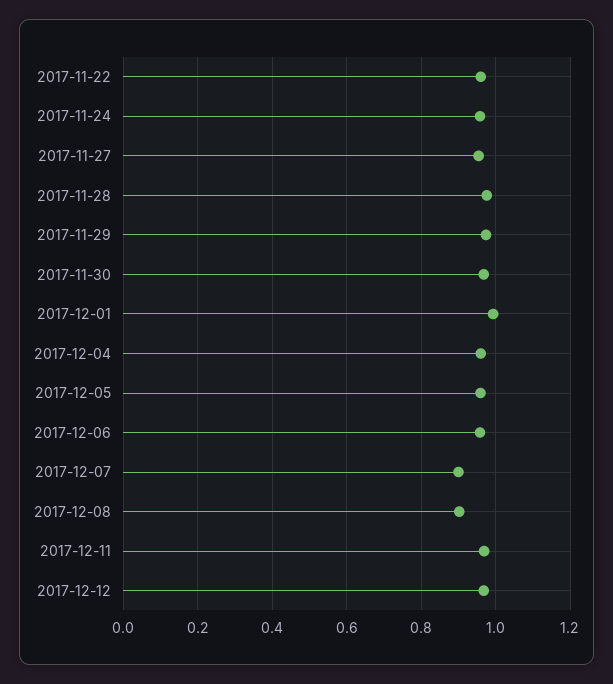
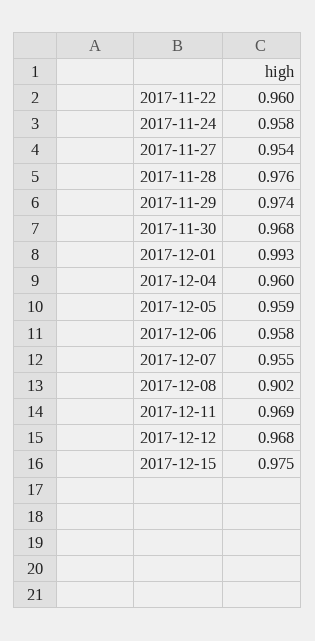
2017-12-07: 0.9 -> 0.955
2017-12-15: none -> 0.975

